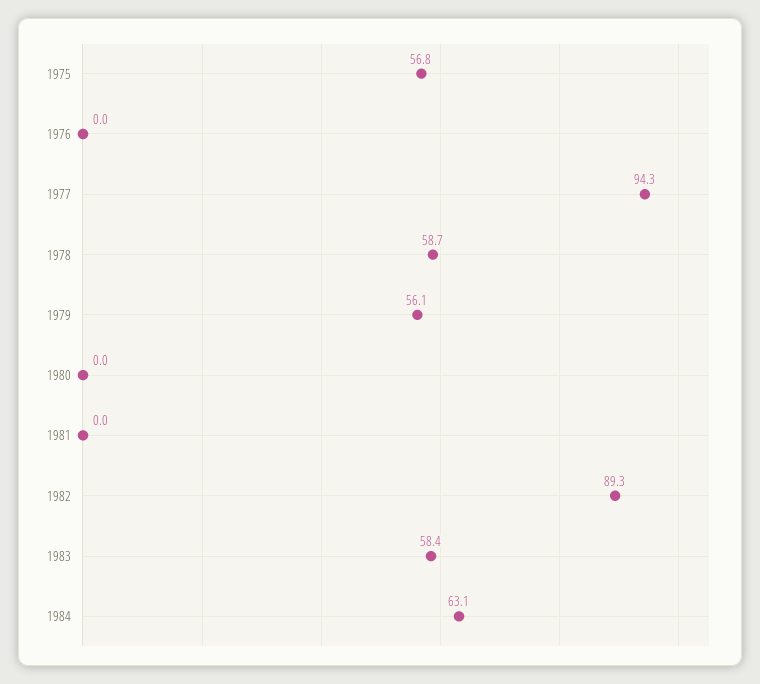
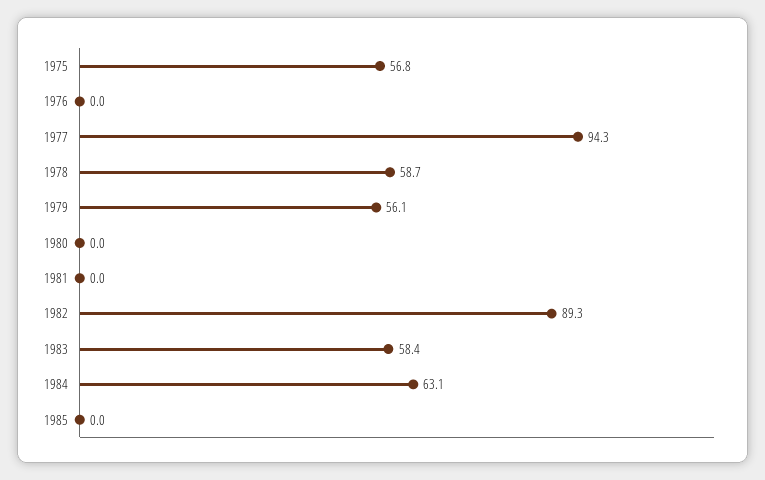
1985: none -> 0

